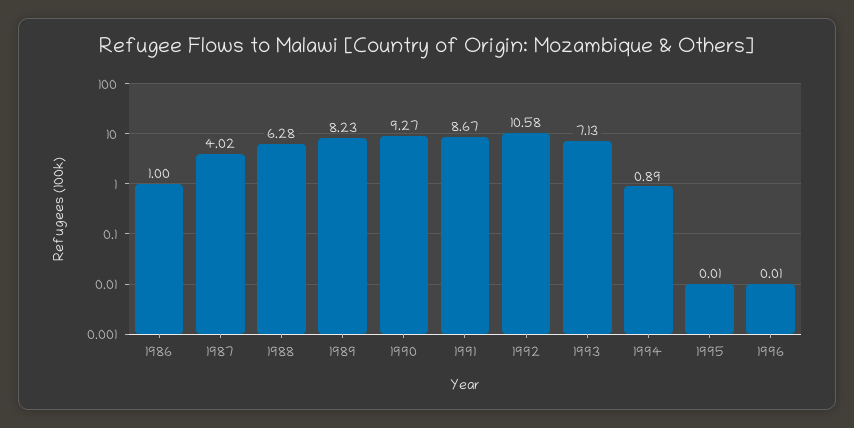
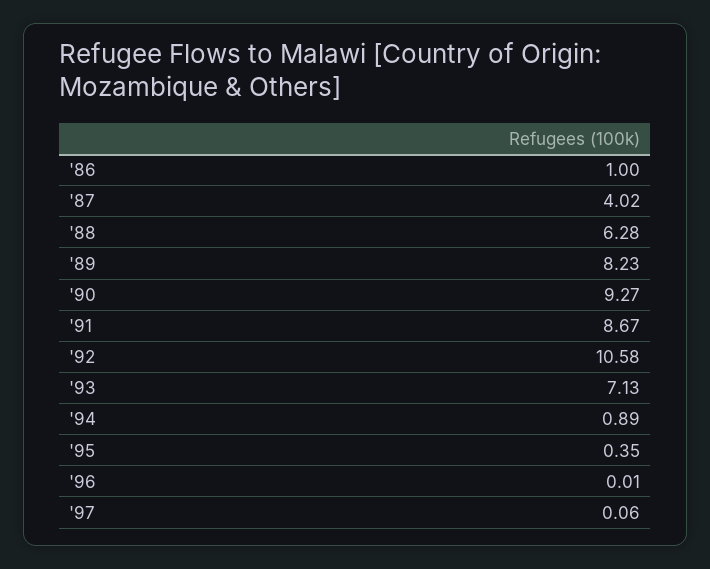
1995: 0.01 -> 0.35
'97: none -> 0.06

